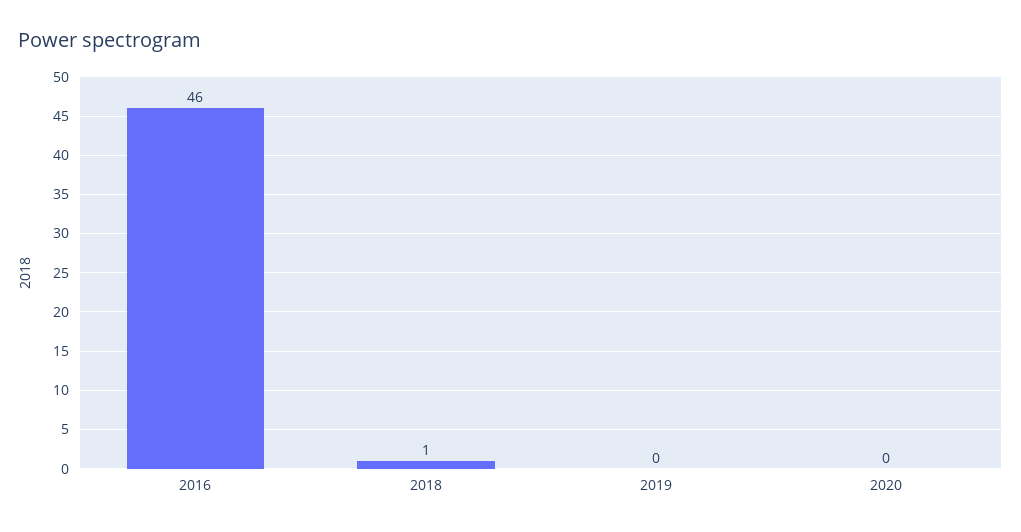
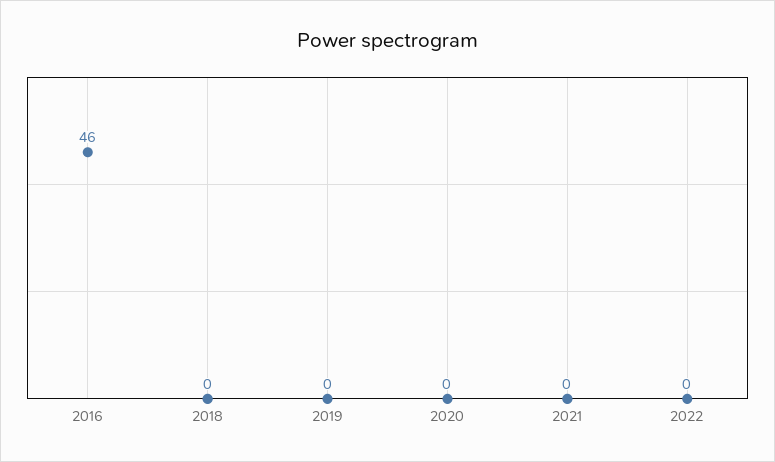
2018: 1 -> 0
2021: none -> 0
2022: none -> 0

